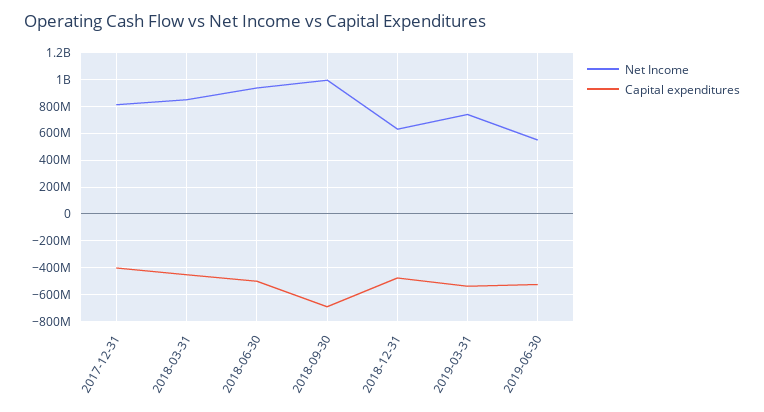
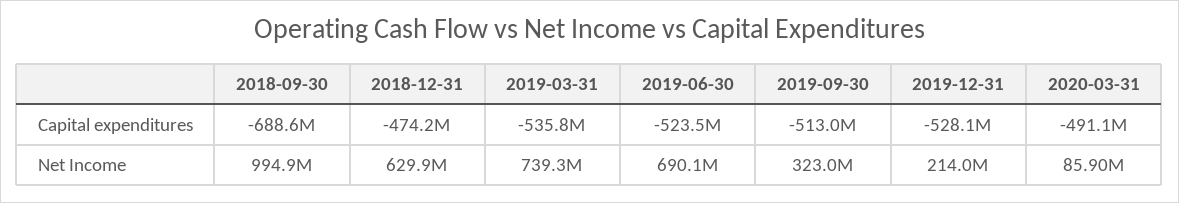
Net Income, 2017-12-31: 800000000 -> none
Capital expenditures, 2017-12-31: -400000000 -> none
Net Income, 2018-03-31: 850000000 -> none
Capital expenditures, 2018-03-31: -450000000 -> none
Net Income, 2018-06-30: 950000000 -> none
Capital expenditures, 2018-06-30: -500000000 -> none
Net Income, 2019-06-30: 550000000 -> 690100000
Capital expenditures, 2019-09-30: none -> -513000000
Capital expenditures, 2019-12-31: none -> -528100000
Capital expenditures, 2020-03-31: none -> -491100000
Net Income, 2019-09-30: none -> 323000000
Net Income, 2019-12-31: none -> 214000000
Net Income, 2020-03-31: none -> 85900000

